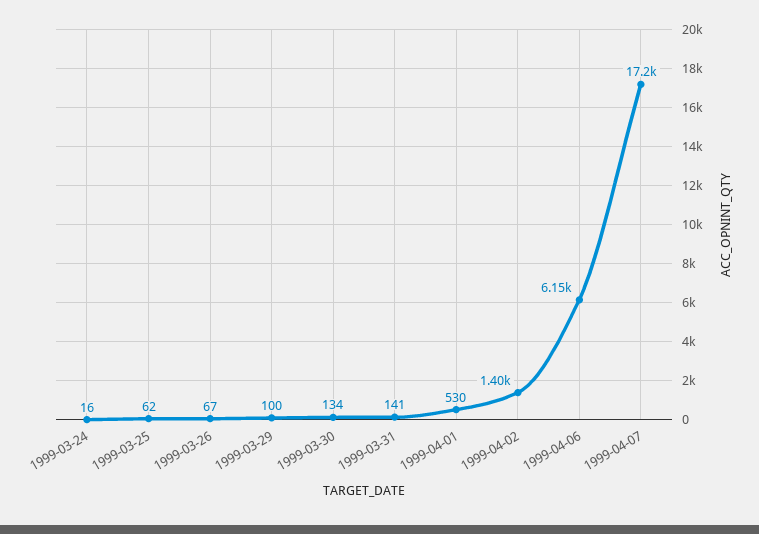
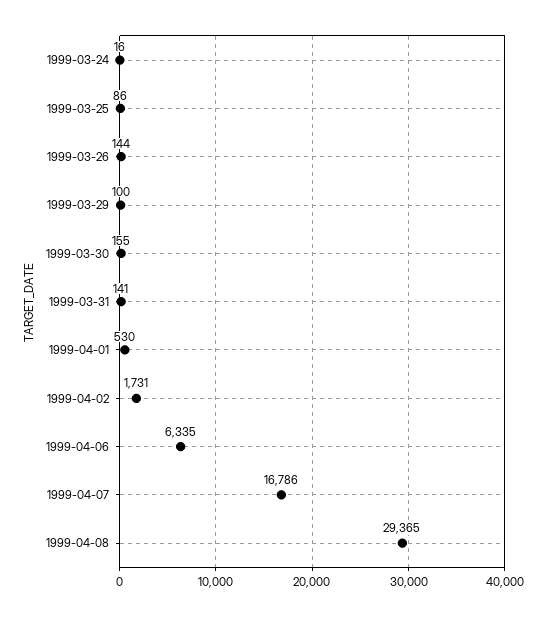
1999-03-25: 62 -> 86
1999-03-26: 67 -> 144
1999-03-30: 134 -> 155
1999-04-02: 1400 -> 1731
1999-04-06: 6150 -> 6335
1999-04-07: 17200 -> 16786
1999-04-08: none -> 29365

